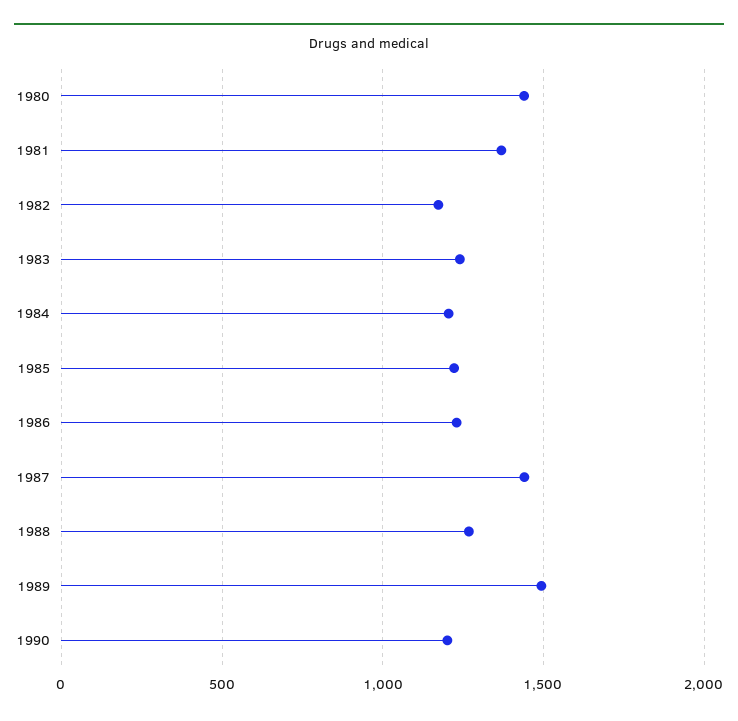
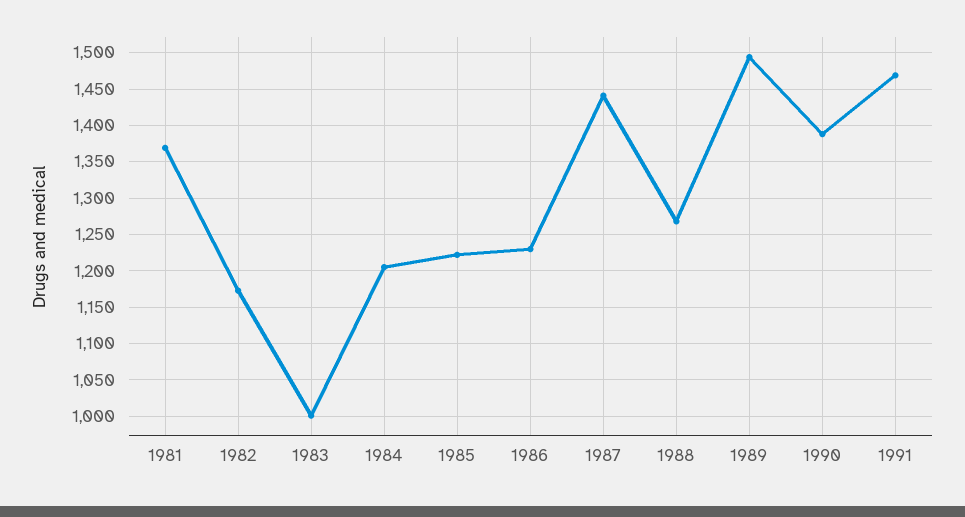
1980: 1450 -> none
1983: 1250 -> 1000
1990: 1200 -> 1390
1991: none -> 1470

